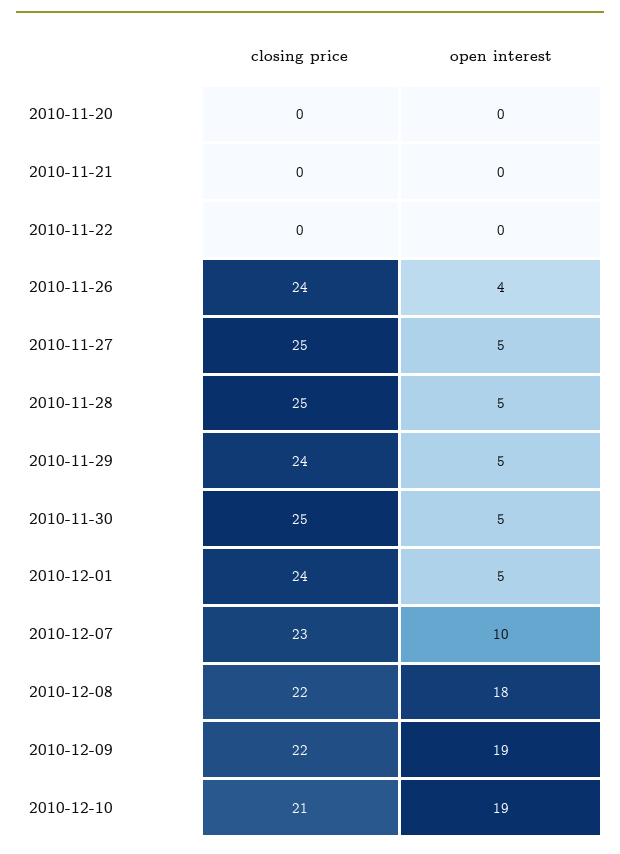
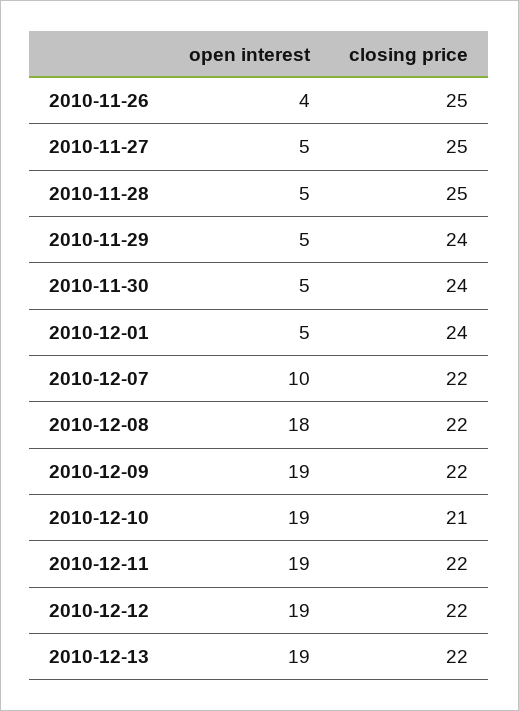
closing price, 2010-11-20: 0 -> none
open interest, 2010-11-20: 0 -> none
closing price, 2010-11-21: 0 -> none
open interest, 2010-11-21: 0 -> none
closing price, 2010-11-22: 0 -> none
open interest, 2010-11-22: 0 -> none
closing price, 2010-11-26: 24 -> 25
closing price, 2010-11-30: 25 -> 24
closing price, 2010-12-07: 23 -> 22
open interest, 2010-12-11: none -> 19
closing price, 2010-12-11: none -> 22
open interest, 2010-12-12: none -> 19
closing price, 2010-12-12: none -> 22
open interest, 2010-12-13: none -> 19
closing price, 2010-12-13: none -> 22

